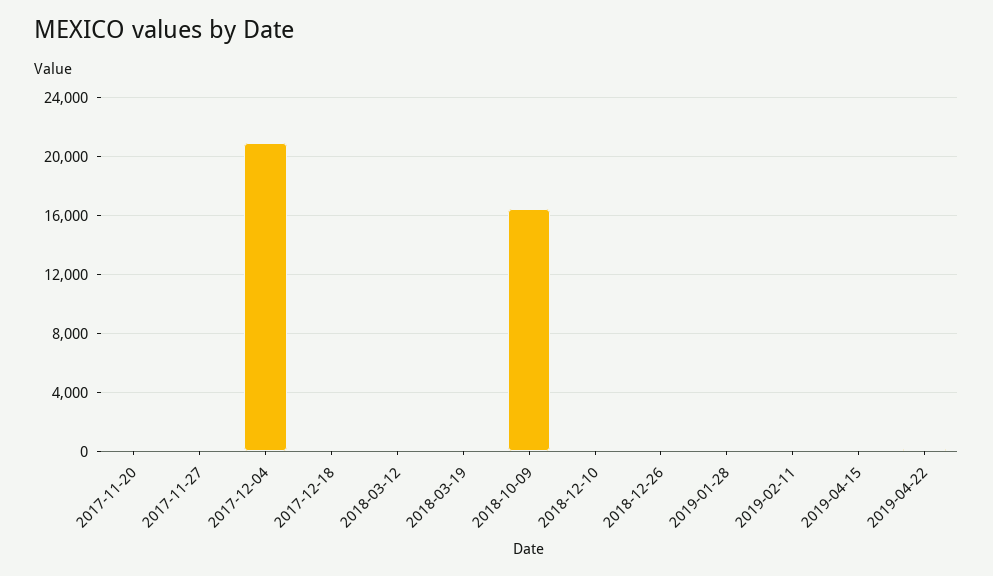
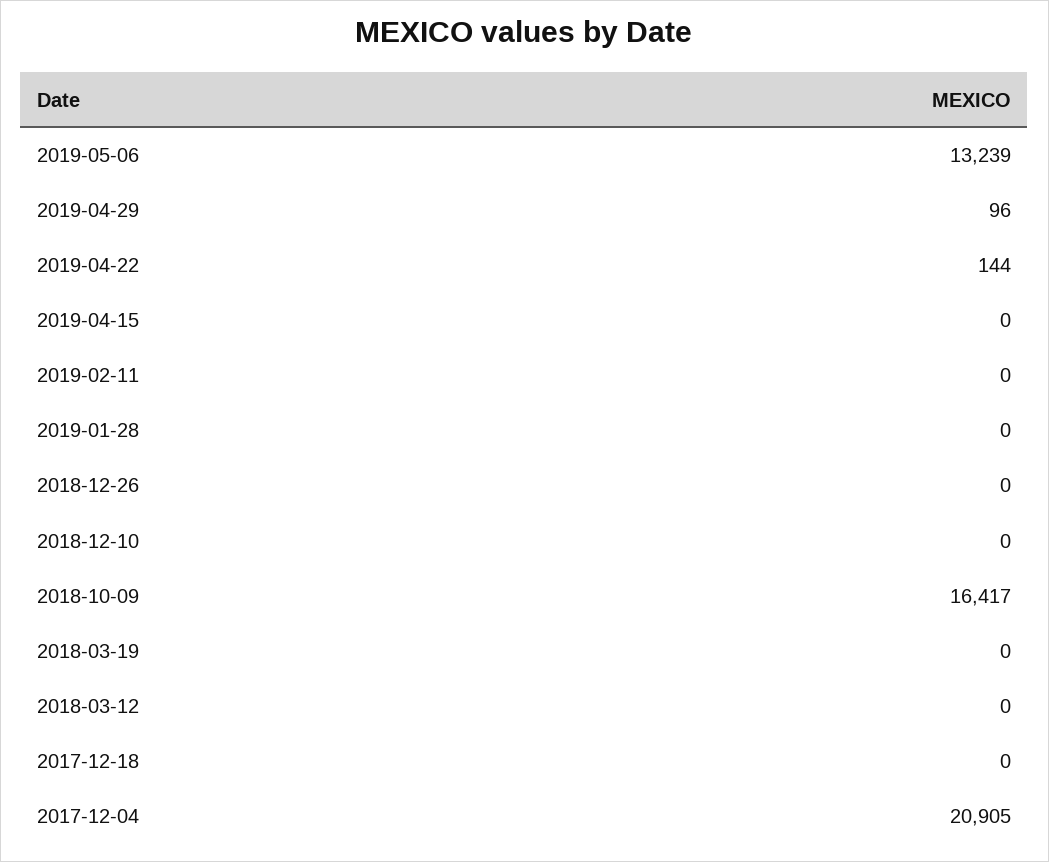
2017-11-20: 0 -> none
2017-11-27: 0 -> none
2019-05-06: none -> 13239
2019-04-29: none -> 96

